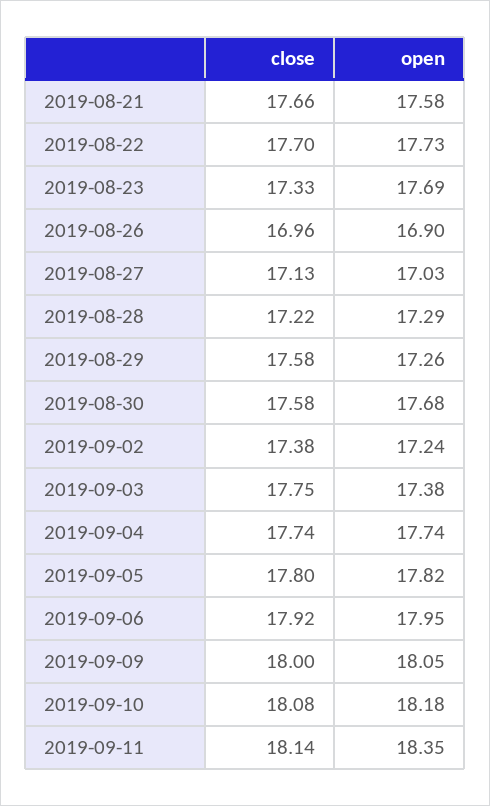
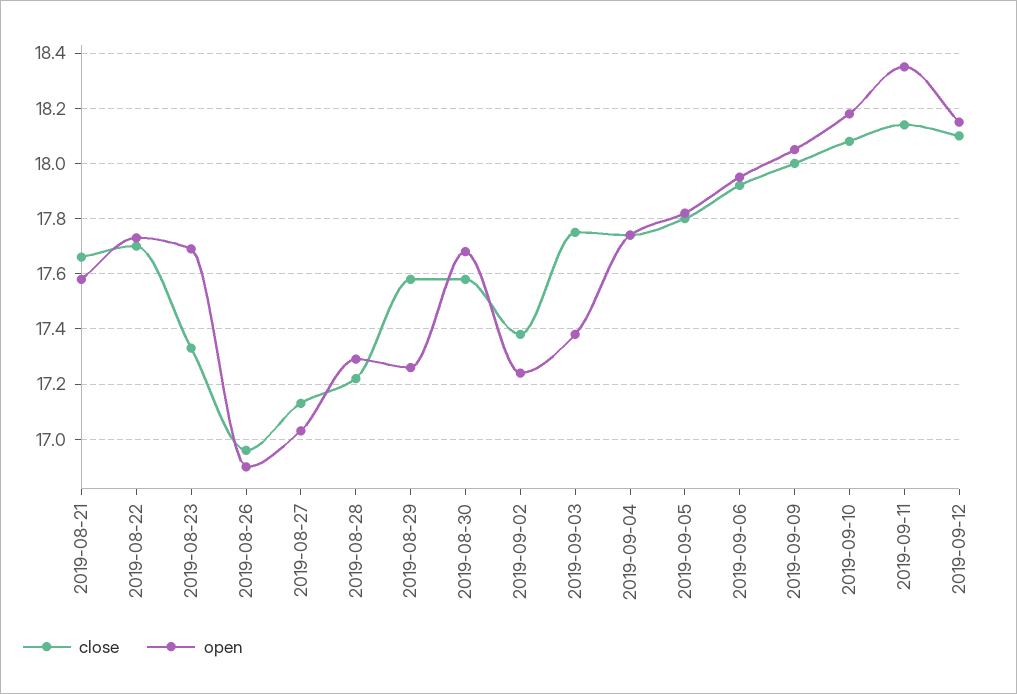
close, 2019-09-12: none -> 18.1
open, 2019-09-12: none -> 18.15

